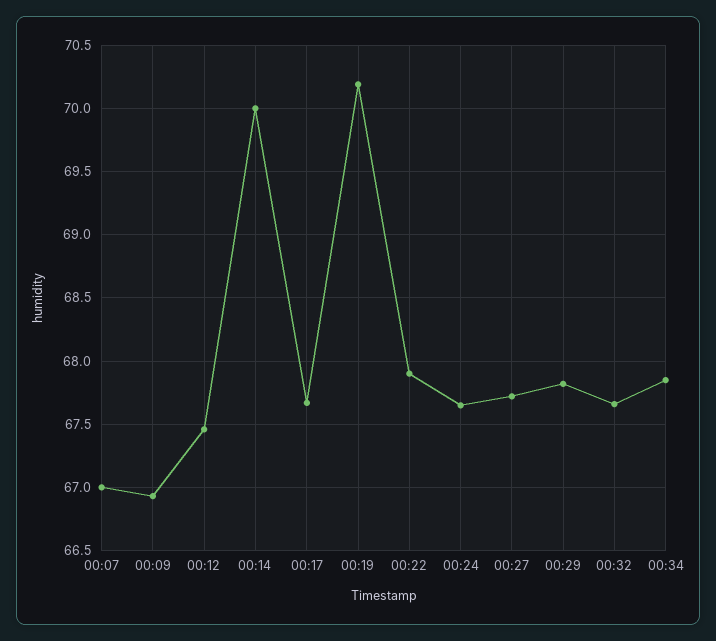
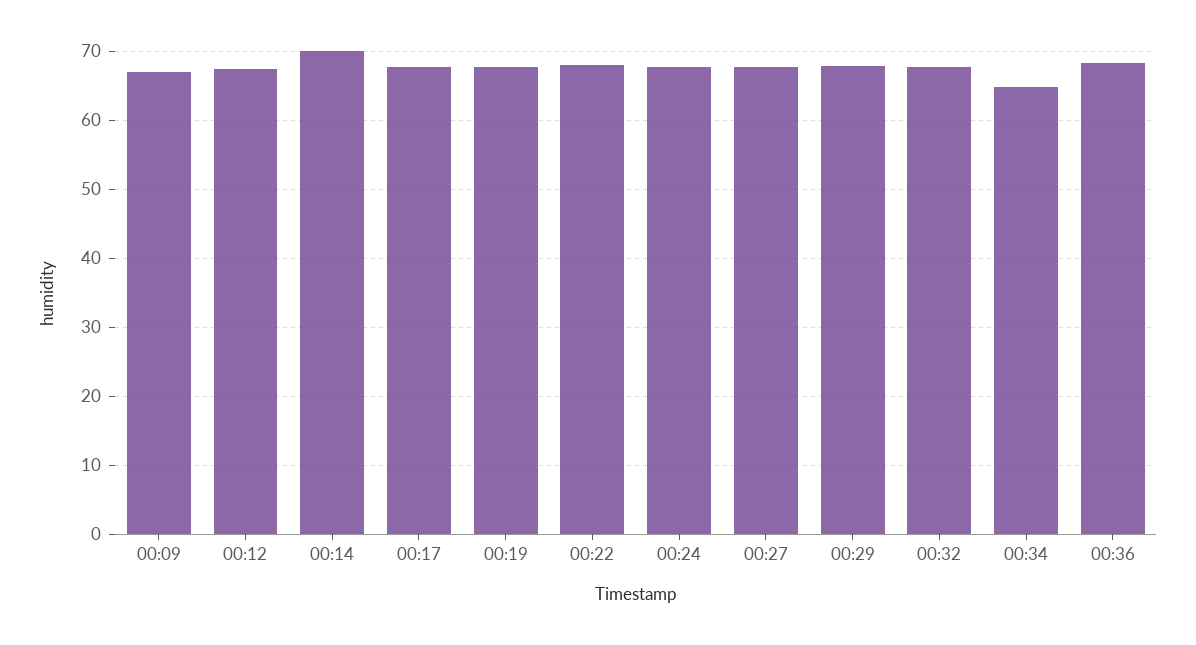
00:07: 67 -> none
00:19: 70.2 -> 68
00:34: 67.85 -> 65
00:36: none -> 68

